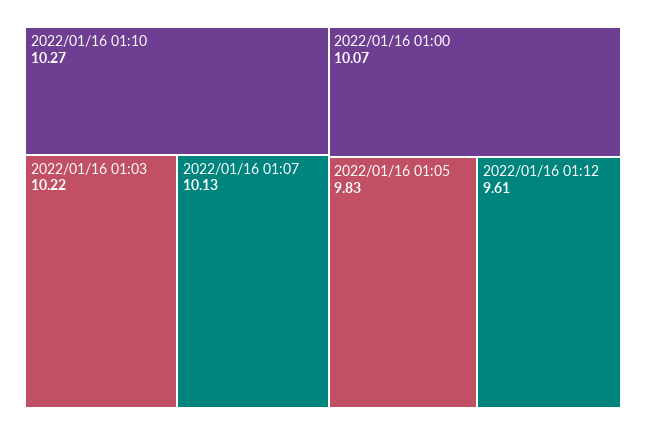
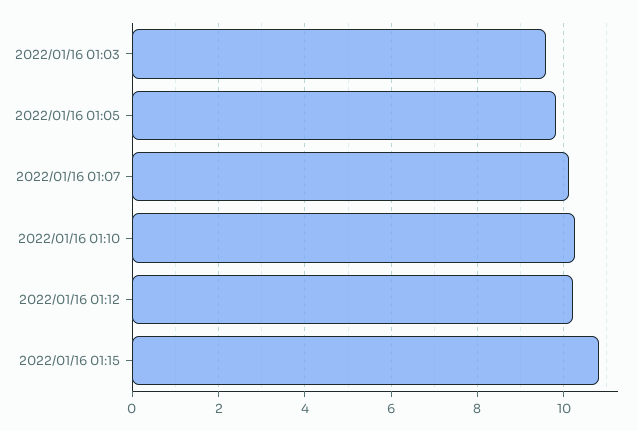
2022/01/16 01:03: 10.22 -> 9.6
2022/01/16 01:00: 10.07 -> none
2022/01/16 01:12: 9.61 -> 10.2
2022/01/16 01:15: none -> 10.8

